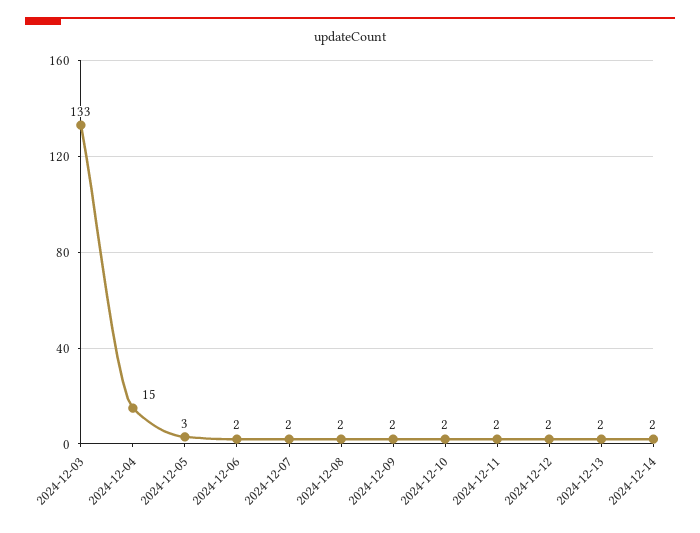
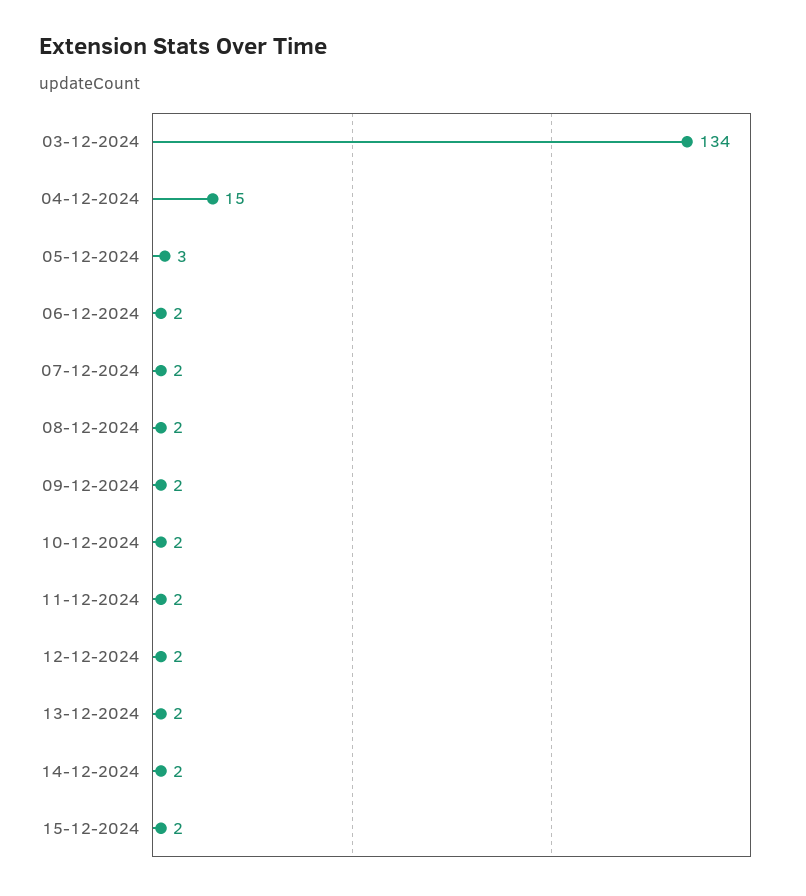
2024-12-03: 133 -> 134
15-12-2024: none -> 2

